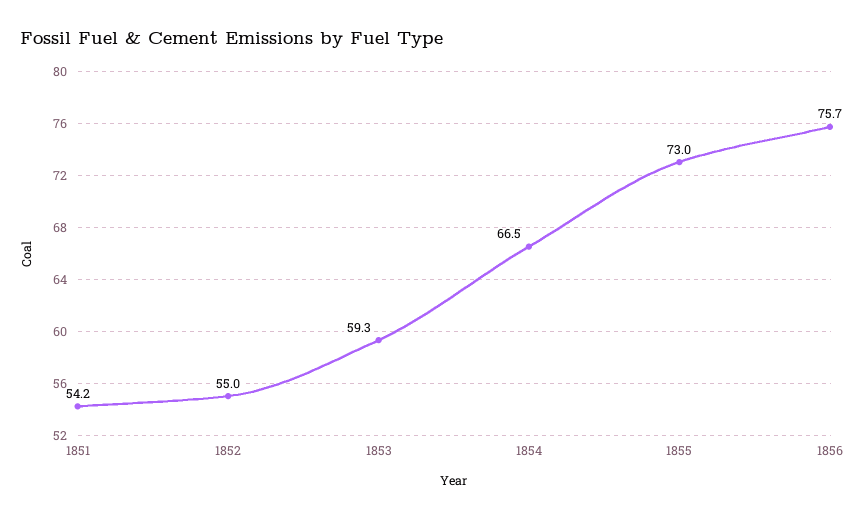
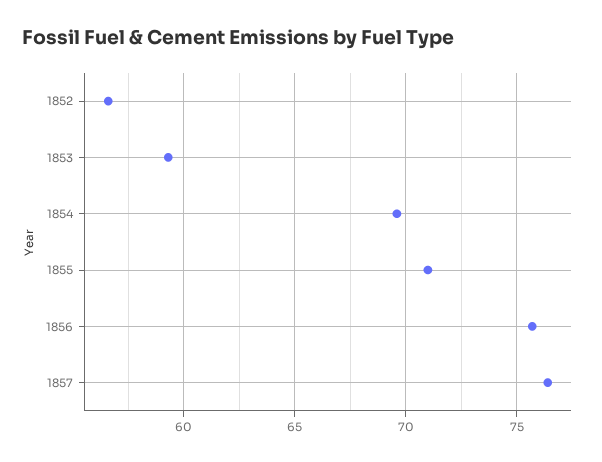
1851: 54.2 -> none
1852: 55 -> 56.5
1854: 66.5 -> 69.5
1855: 73 -> 71
1857: none -> 76.5

